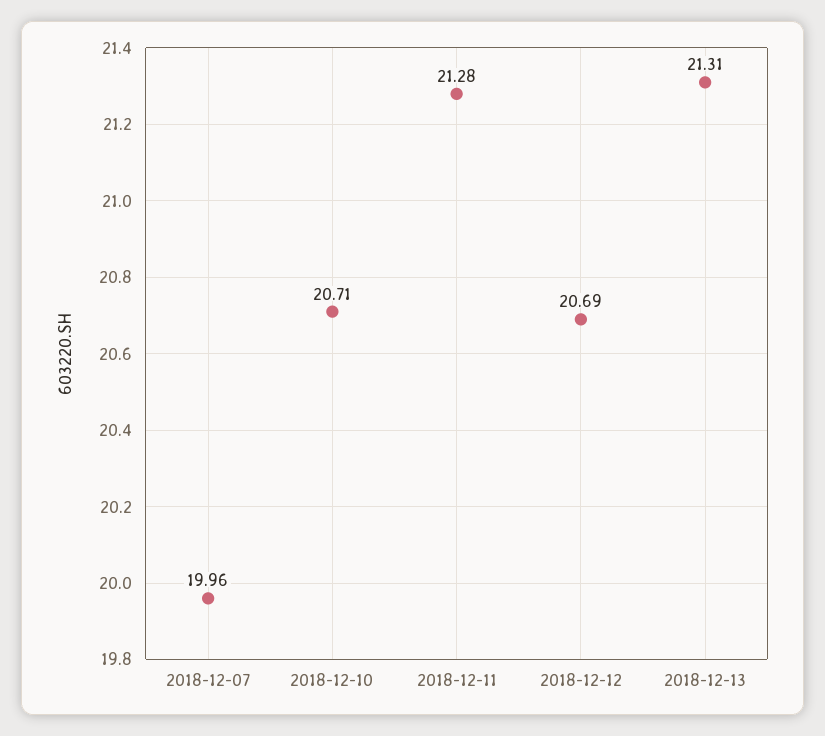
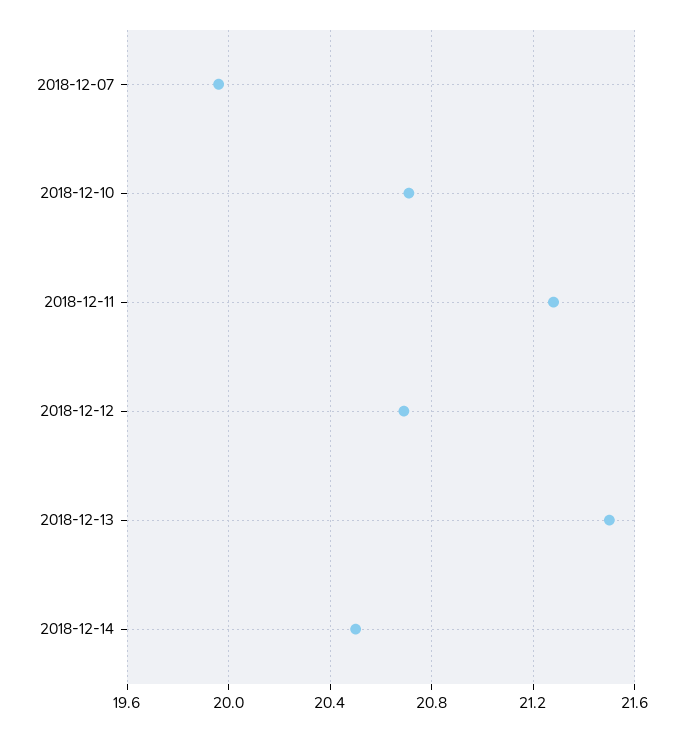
2018-12-13: 21.31 -> 21.5
2018-12-14: none -> 20.5

